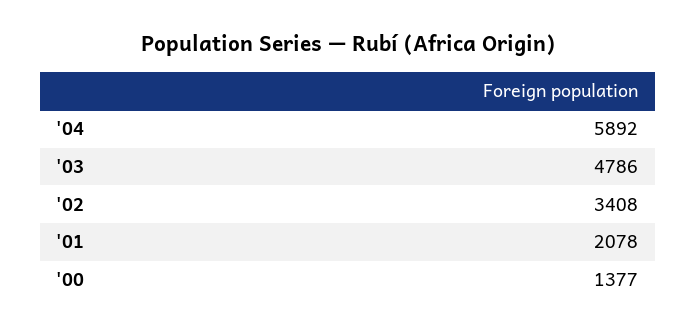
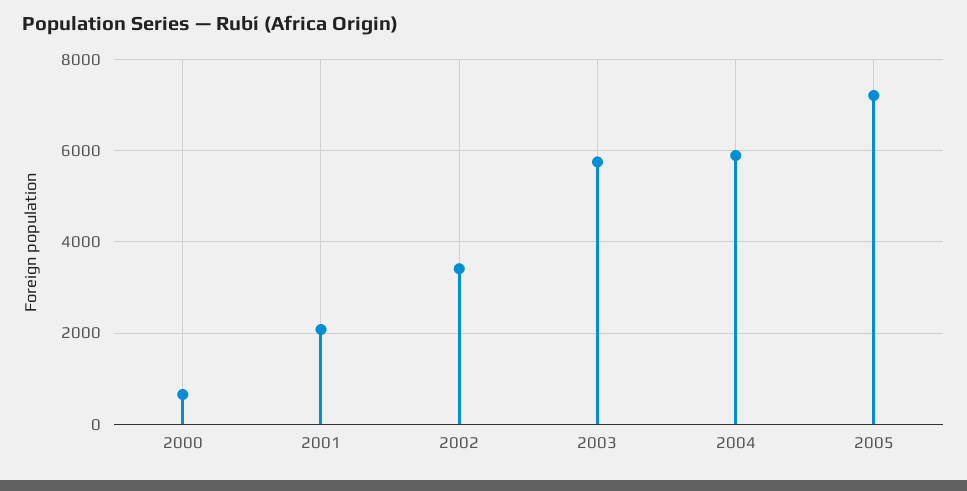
'03: 4786 -> 5800
'00: 1377 -> 600
2005: none -> 7200

